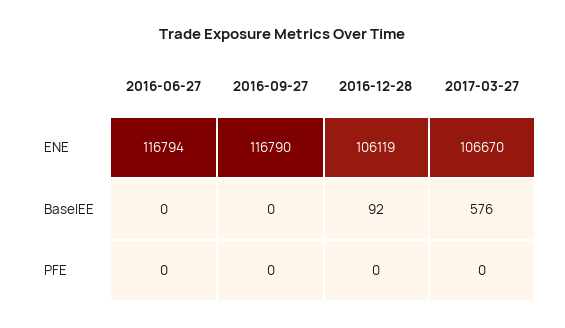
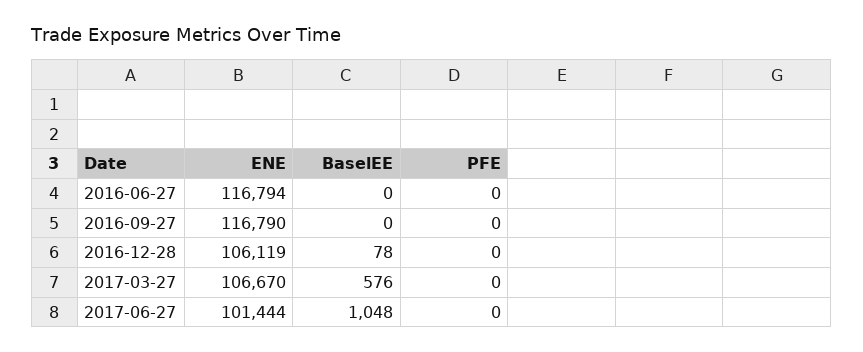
2016-12-28, BaselEE: 92 -> 78
2017-06-27, ENE: none -> 101444
2017-06-27, BaselEE: none -> 1048
2017-06-27, PFE: none -> 0

